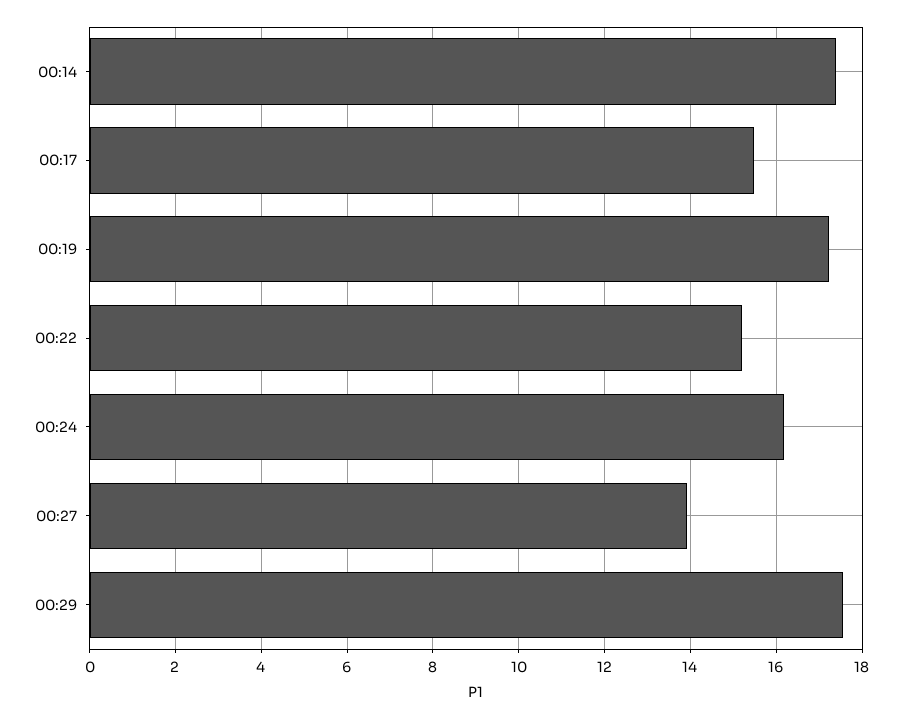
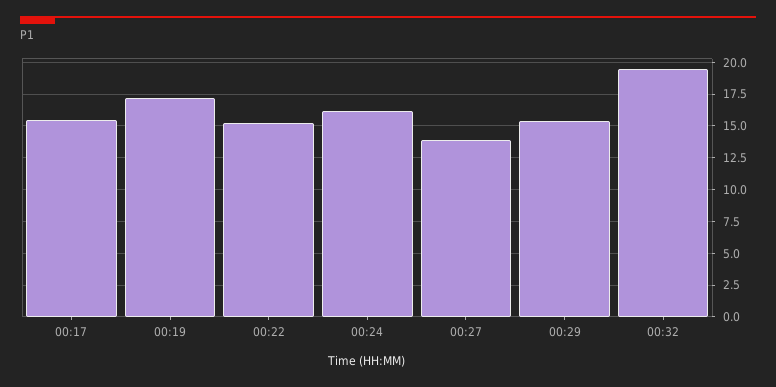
00:14: 17.4 -> none
00:29: 17.6 -> 15.5
00:32: none -> 19.5

